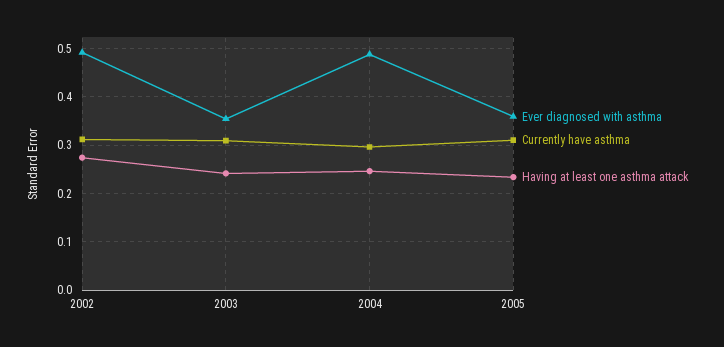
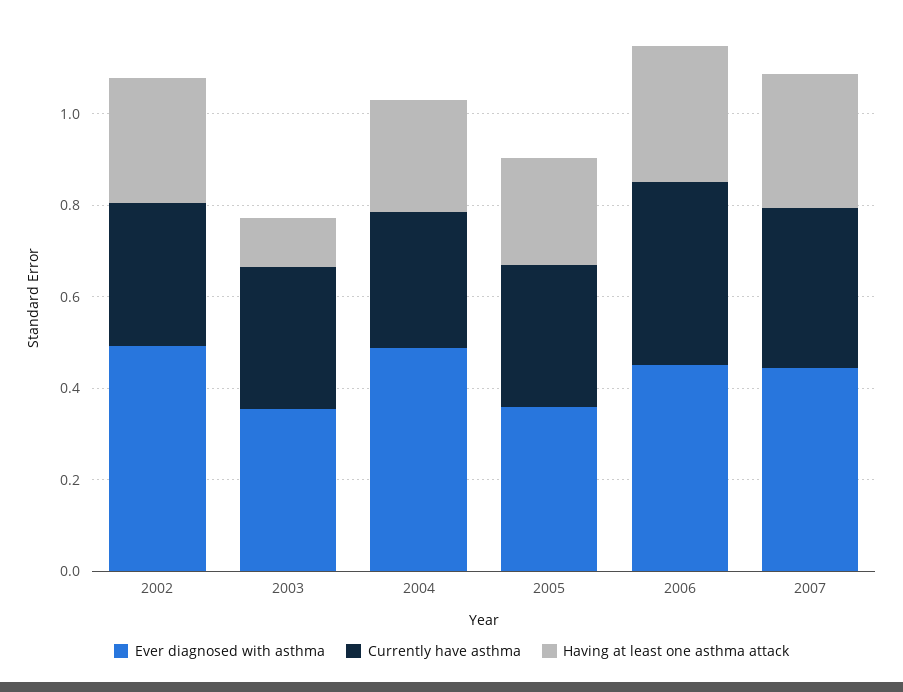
Having at least one asthma attack, 2003: 0.24 -> 0.1
Ever diagnosed with asthma, 2006: none -> 0.45
Currently have asthma, 2006: none -> 0.4
Having at least one asthma attack, 2006: none -> 0.3
Ever diagnosed with asthma, 2007: none -> 0.45
Currently have asthma, 2007: none -> 0.35
Having at least one asthma attack, 2007: none -> 0.3

